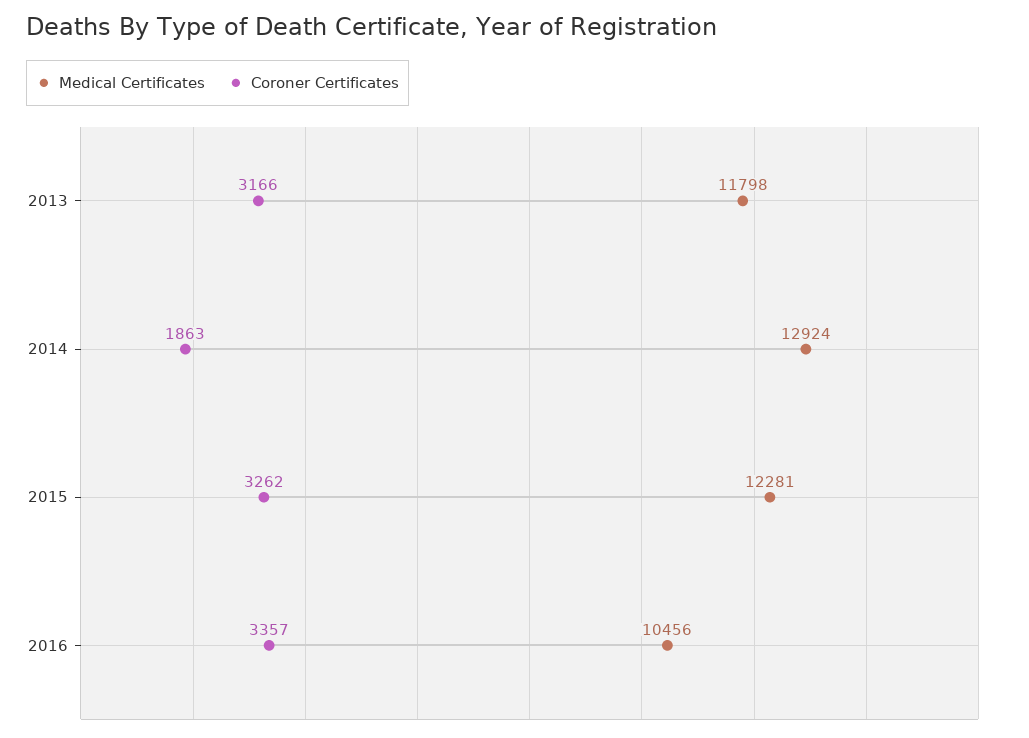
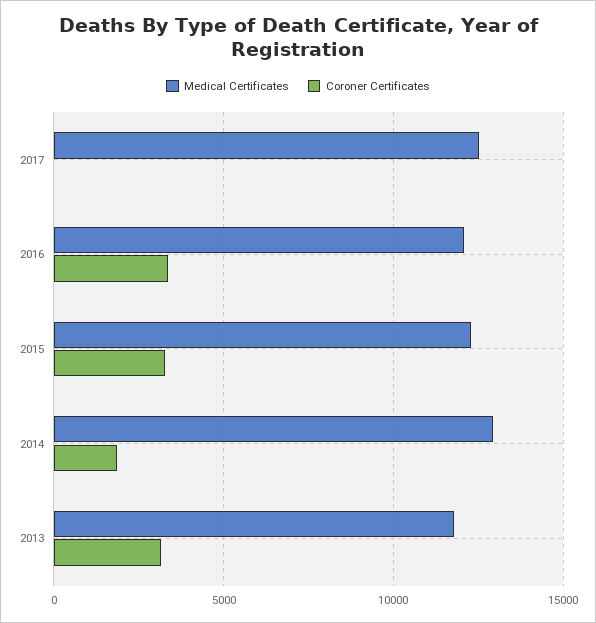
Medical Certificates, 2016: 10456 -> 12000
Medical Certificates, 2017: none -> 12500
Coroner Certificates, 2017: none -> 0

